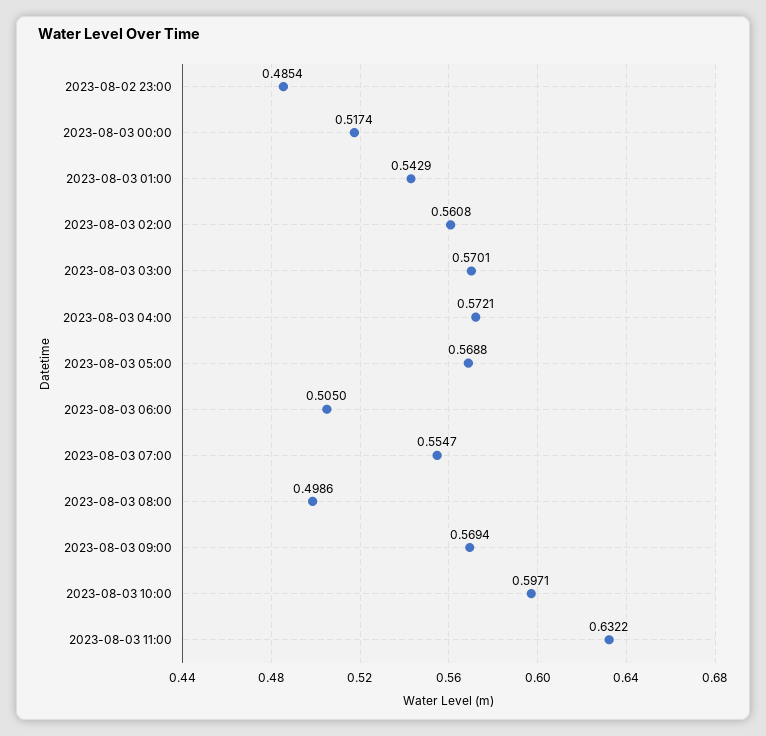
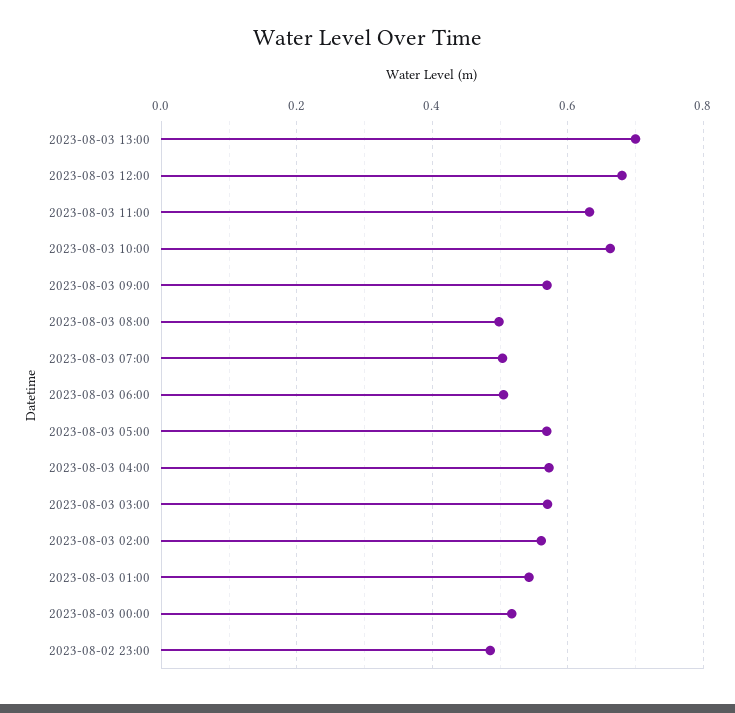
2023-08-03 07:00: 0.5547 -> 0.5
2023-08-03 10:00: 0.5971 -> 0.66
2023-08-03 13:00: none -> 0.7
2023-08-03 12:00: none -> 0.68

